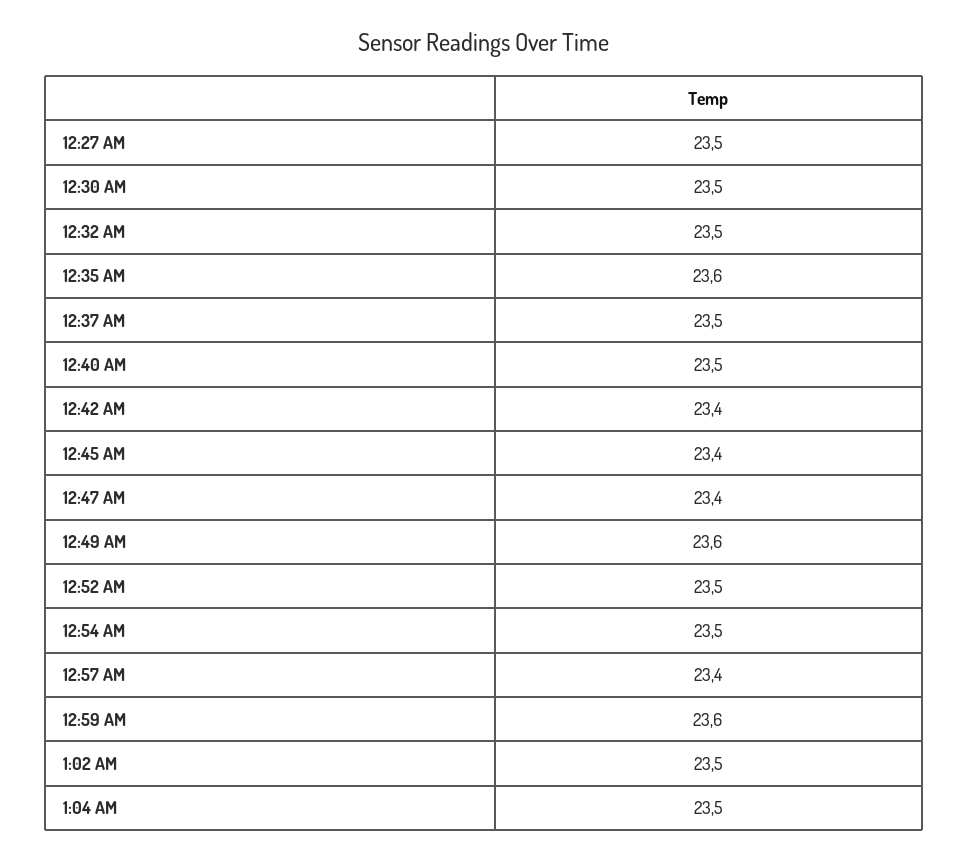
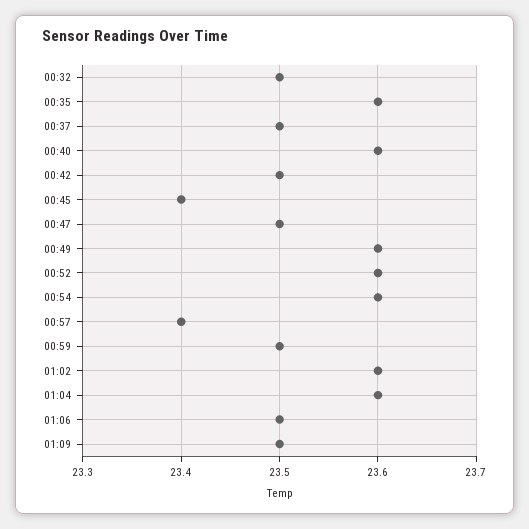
12:27 AM: 23.5 -> none
12:30 AM: 23.5 -> none
12:40 AM: 23.5 -> 23.6
12:42 AM: 23.4 -> 23.5
12:47 AM: 23.4 -> 23.5
12:52 AM: 23.5 -> 23.6
12:54 AM: 23.5 -> 23.6
12:59 AM: 23.6 -> 23.5
1:02 AM: 23.5 -> 23.6
1:04 AM: 23.5 -> 23.6
01:06: none -> 23.5
01:09: none -> 23.5

